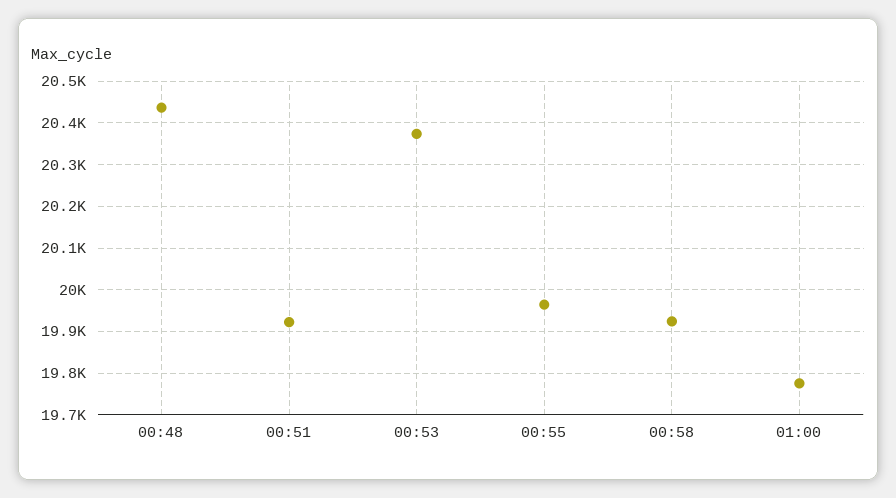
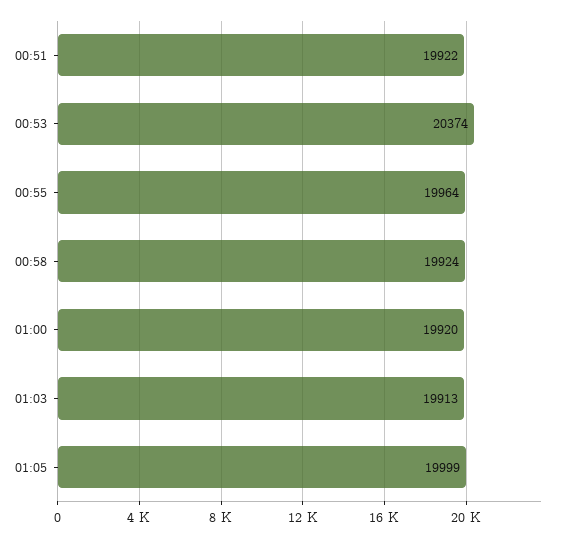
00:48: 20440 -> none
01:00: 19780 -> 19920
01:03: none -> 19913
01:05: none -> 19999

